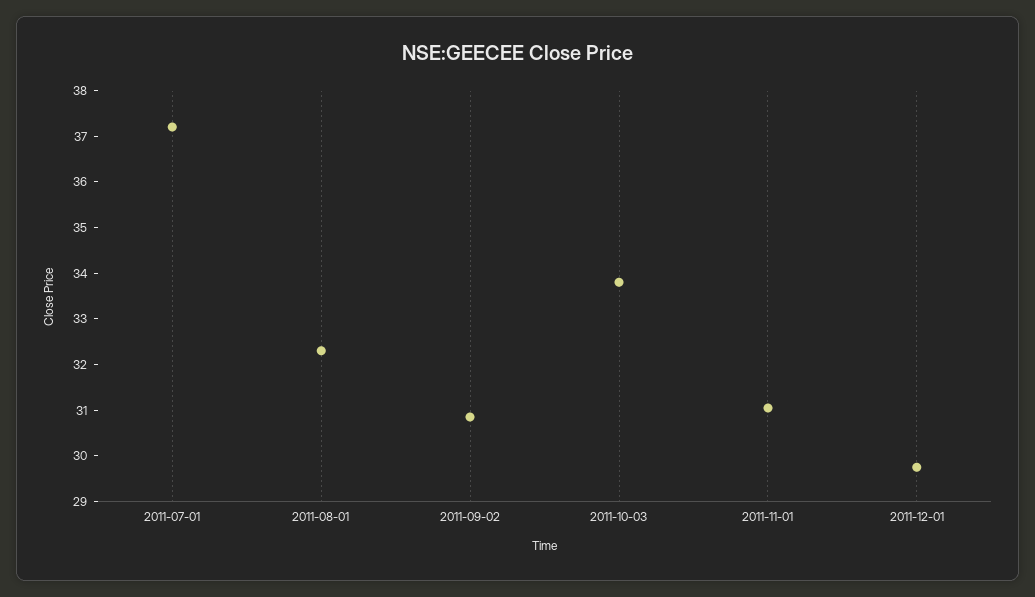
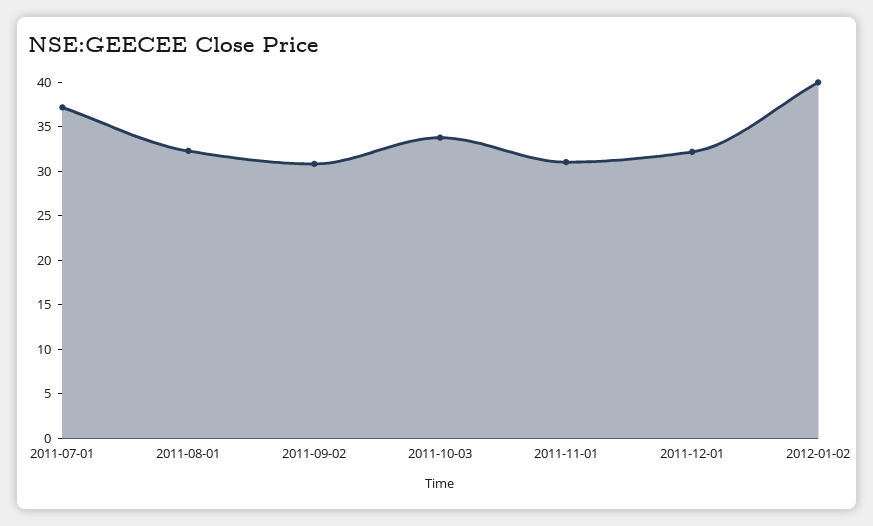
2011-12-01: 29.8 -> 32
2012-01-02: none -> 40

